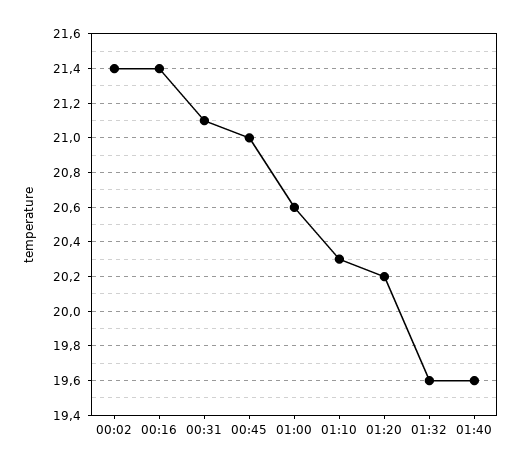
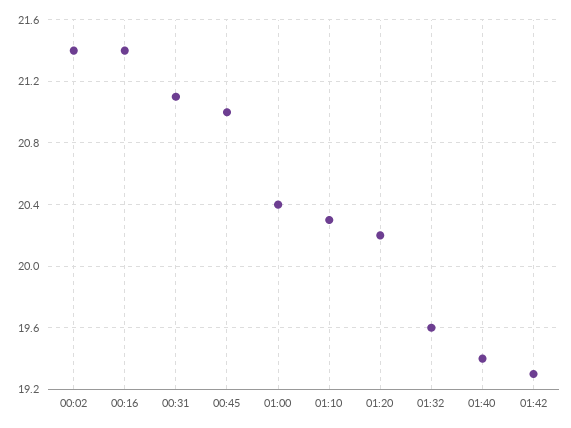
01:00: 20.6 -> 20.4
01:40: 19.6 -> 19.4
01:42: none -> 19.3

